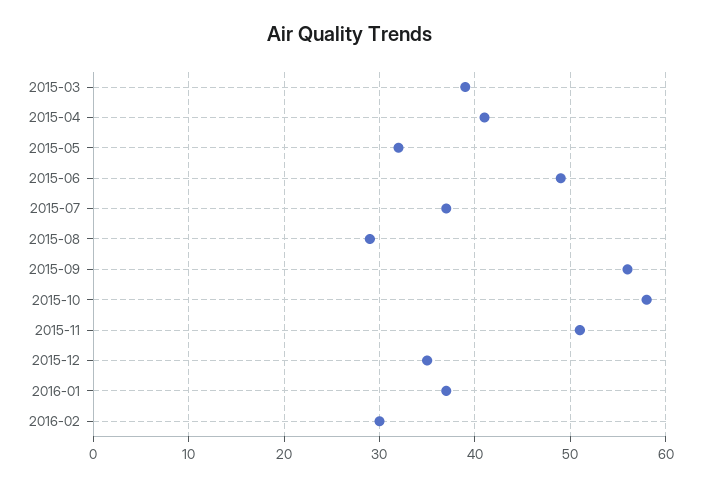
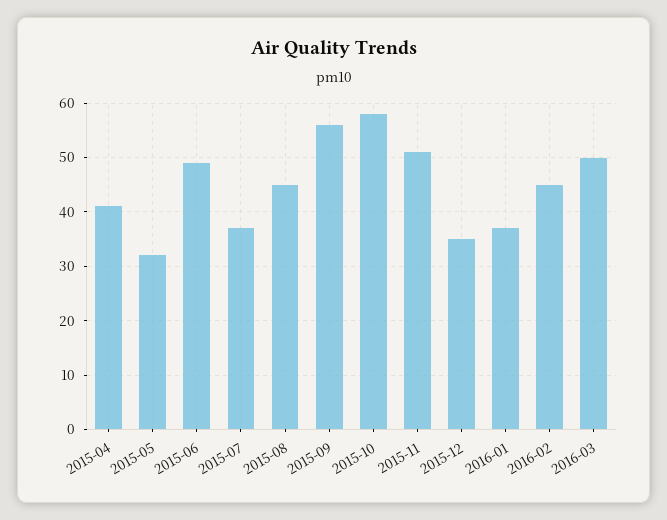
2015-03: 39 -> none
2015-08: 29 -> 45
2016-02: 30 -> 45
2016-03: none -> 50

